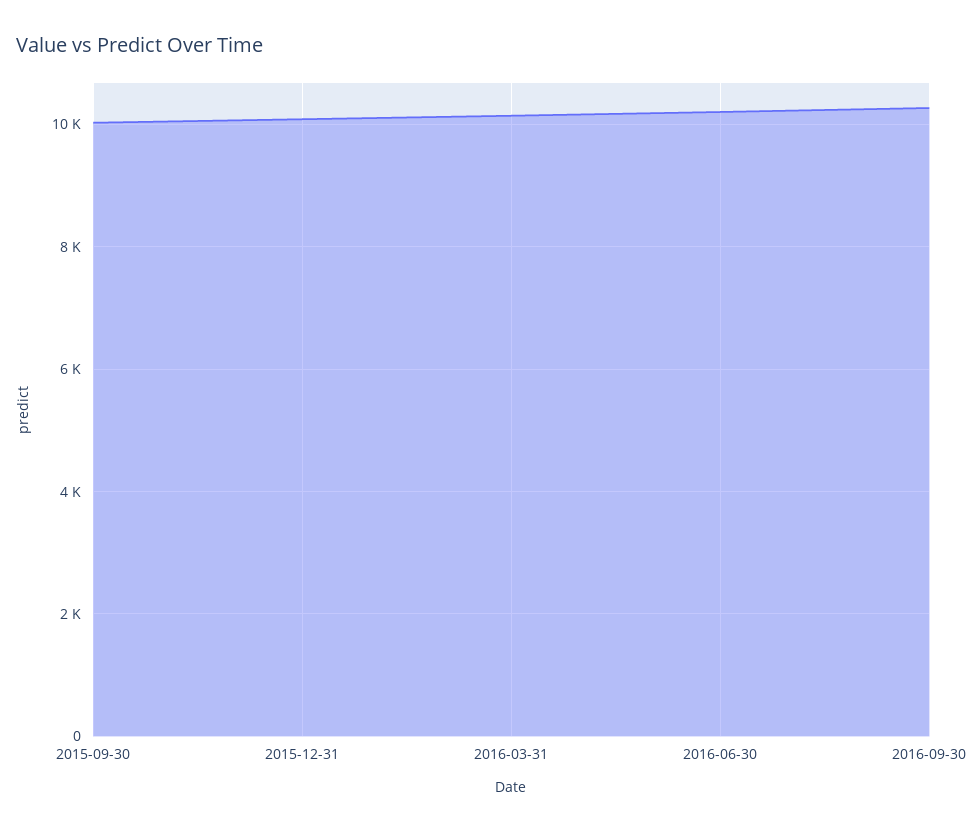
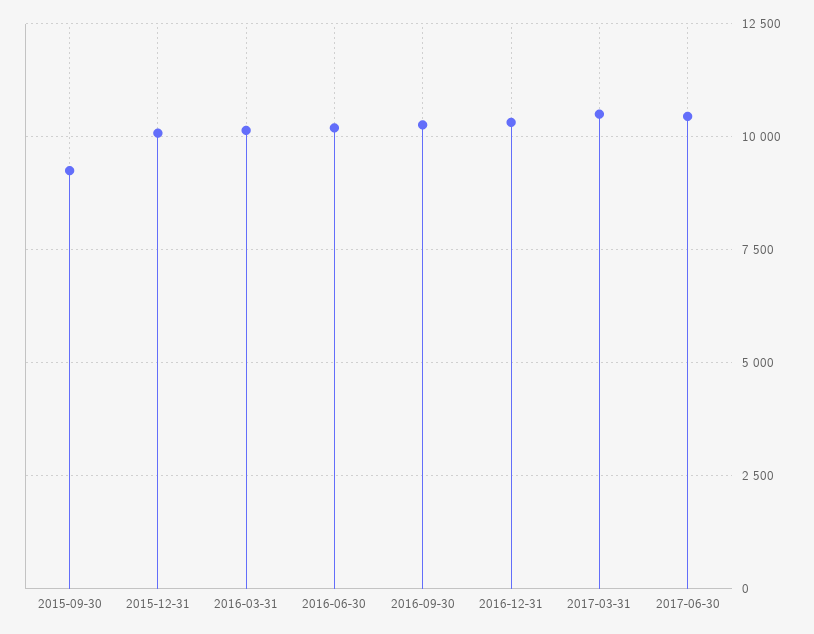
2015-09-30: 10000 -> 9250
2016-12-31: none -> 10250
2017-03-31: none -> 10500
2017-06-30: none -> 10500

